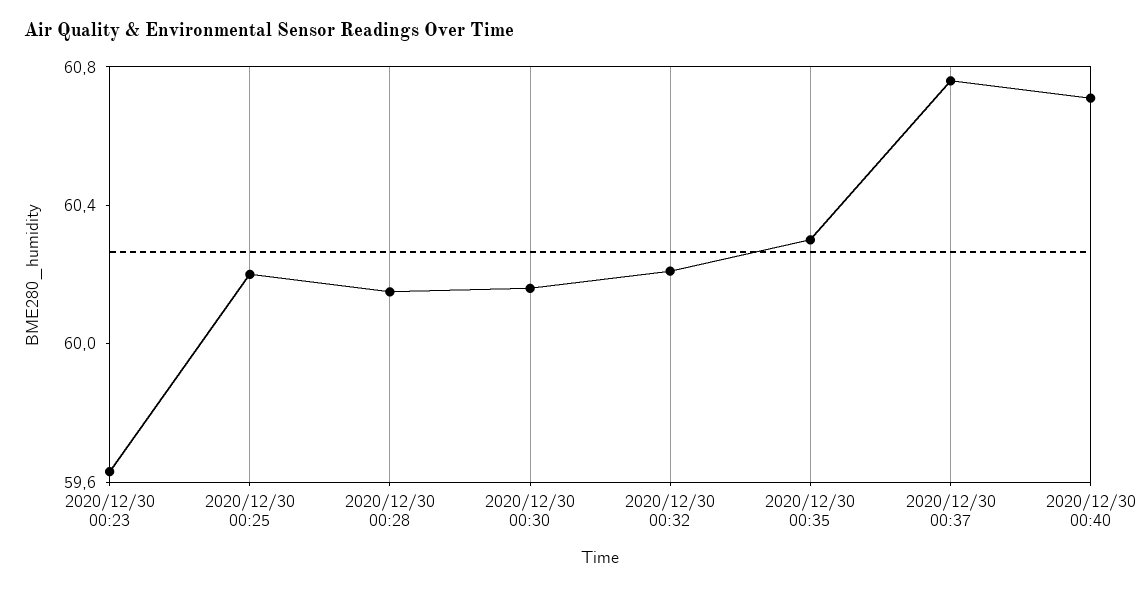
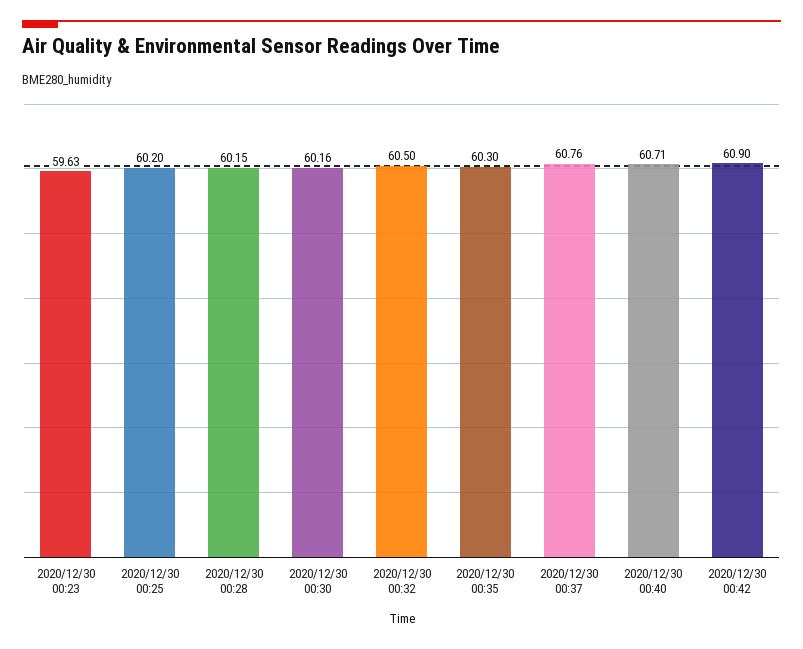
2020/12/30 00:32: 60.2 -> 60.5
2020/12/30 00:42: none -> 60.9

